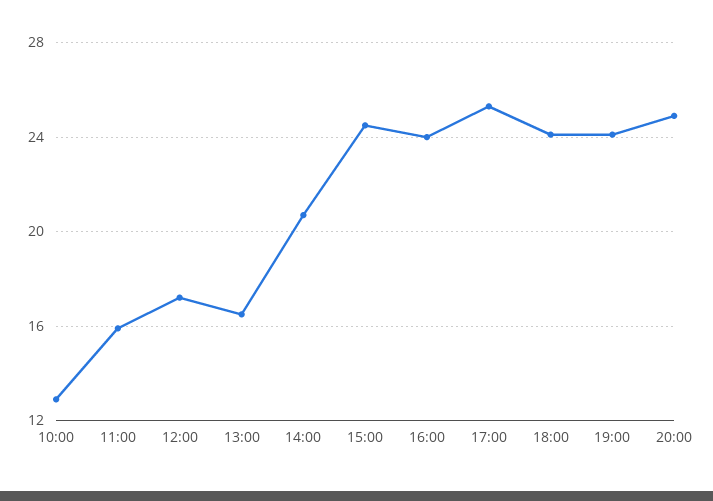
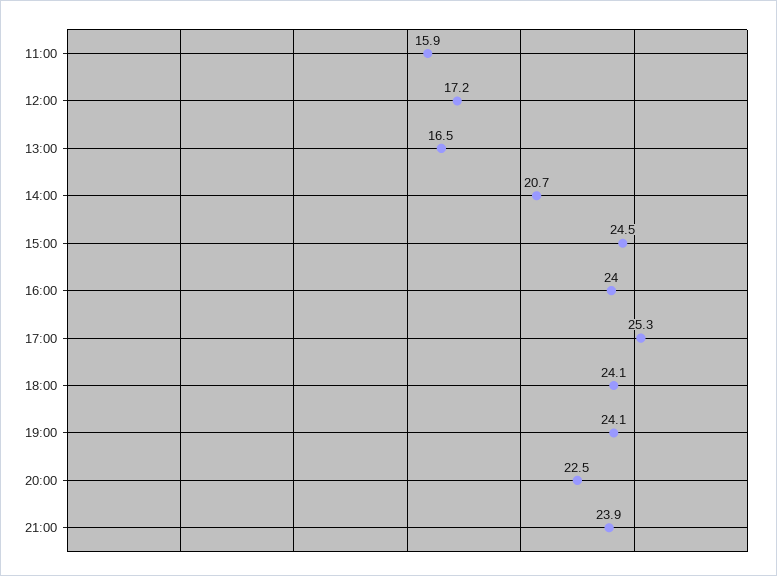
10:00: 13 -> none
20:00: 25 -> 22.5
21:00: none -> 23.9

